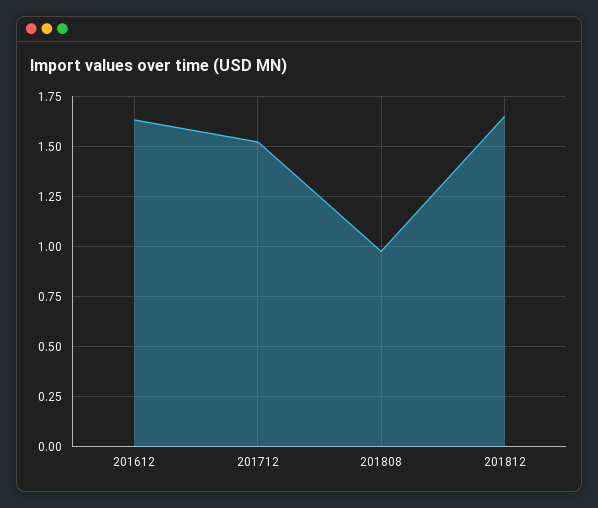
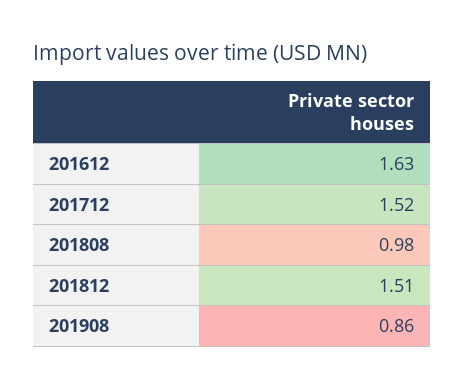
201812: 1.65 -> 1.51
201908: none -> 0.86

